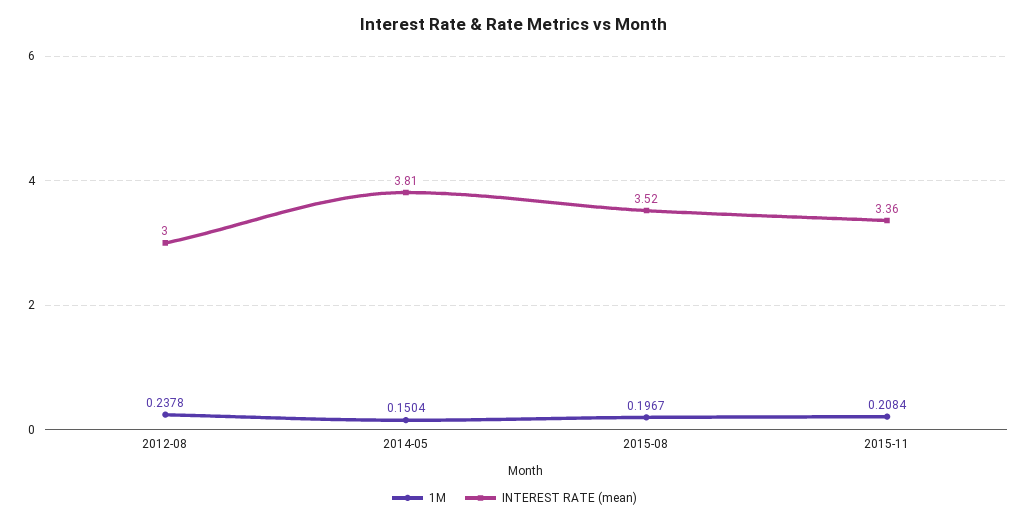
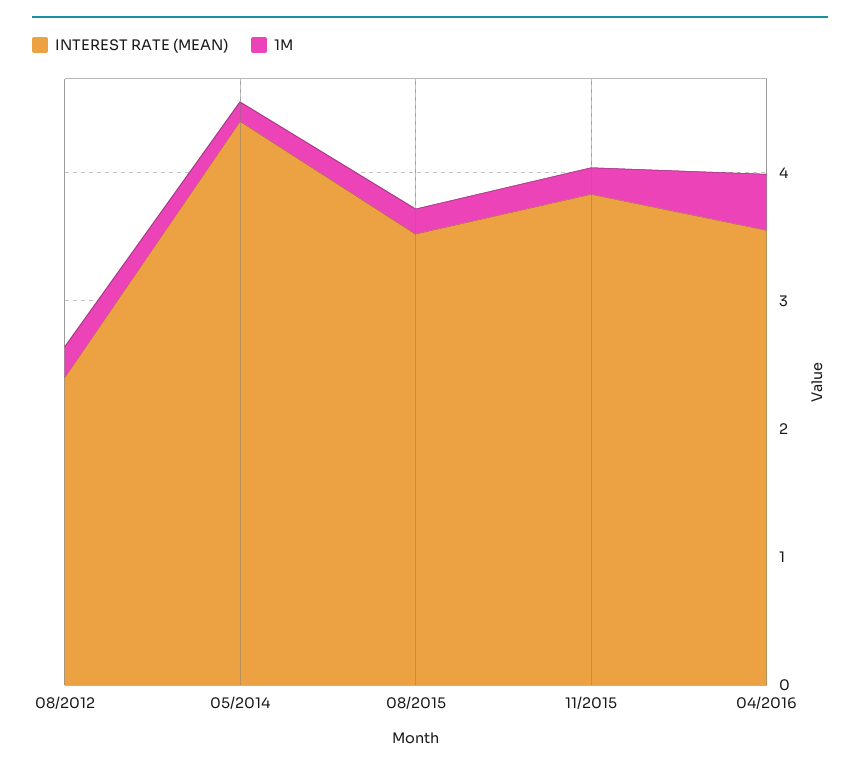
INTEREST RATE (mean), 2012-08: 3 -> 2.4
INTEREST RATE (mean), 2014-05: 3.81 -> 4.4
INTEREST RATE (mean), 2015-11: 3.36 -> 3.8
INTEREST RATE (mean), 04/2016: none -> 3.6
1M, 04/2016: none -> 0.4

